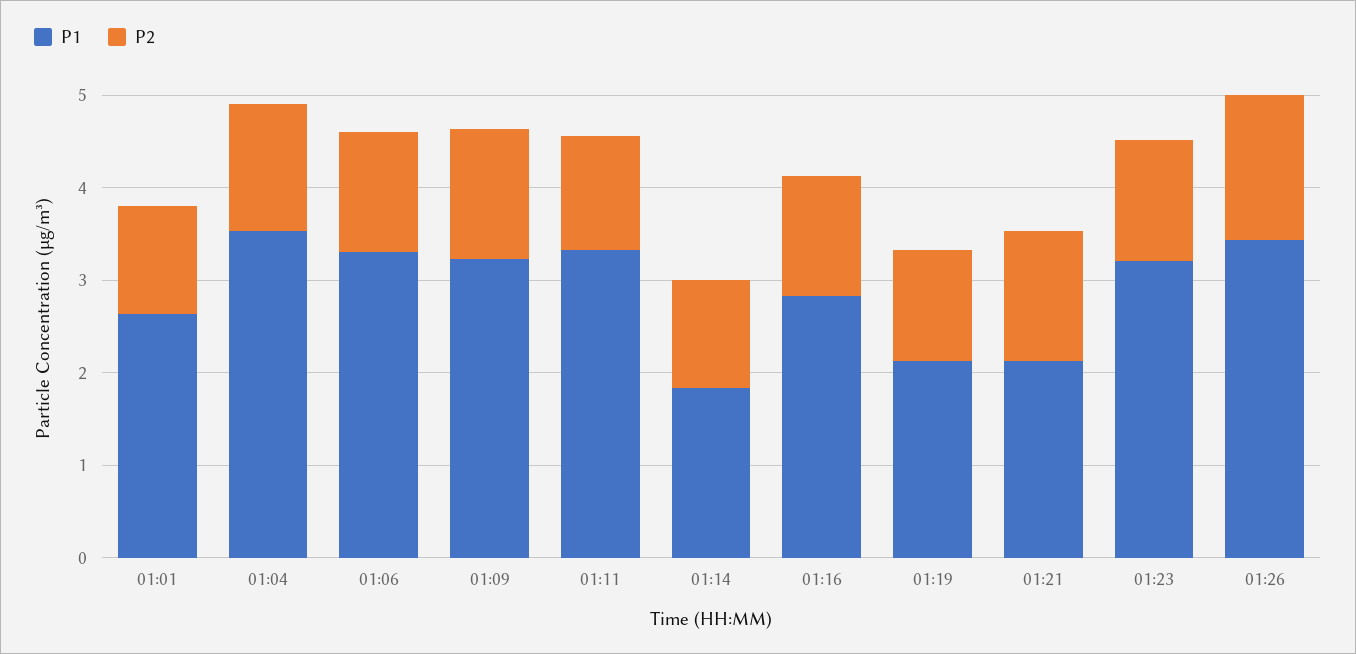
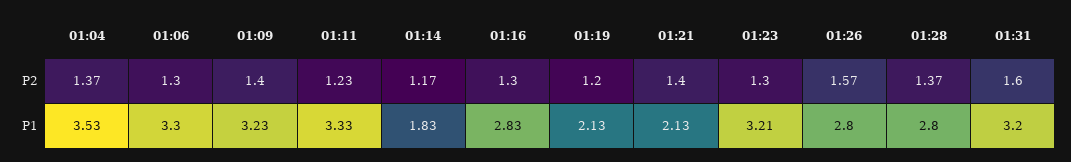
P1, 01:01: 2.6 -> none
P2, 01:01: 1.2 -> none
P1, 01:26: 3.4 -> 2.8
P2, 01:28: none -> 1.37
P2, 01:31: none -> 1.6
P1, 01:28: none -> 2.8
P1, 01:31: none -> 3.2

